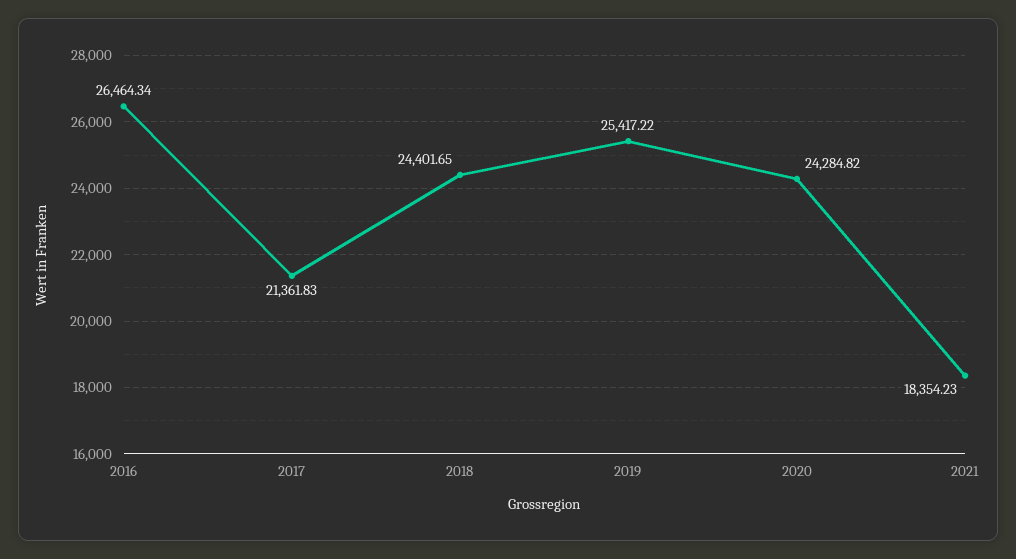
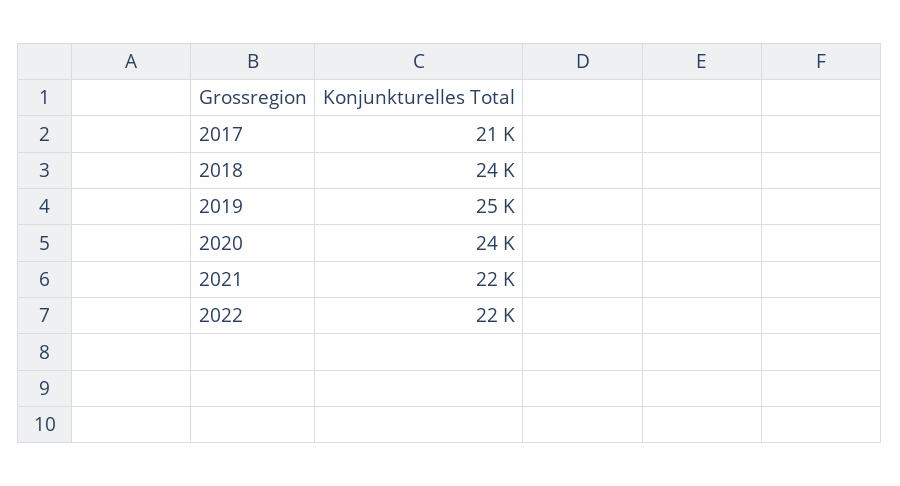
2016: 26464.34 -> none
2021: 18354.23 -> 22000
2022: none -> 22000

